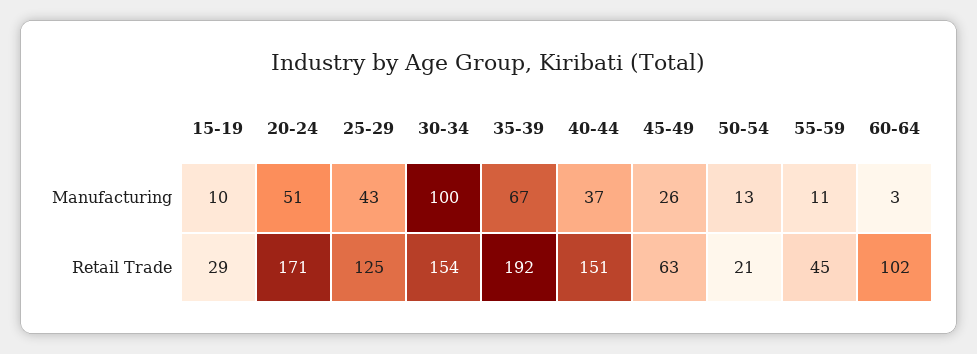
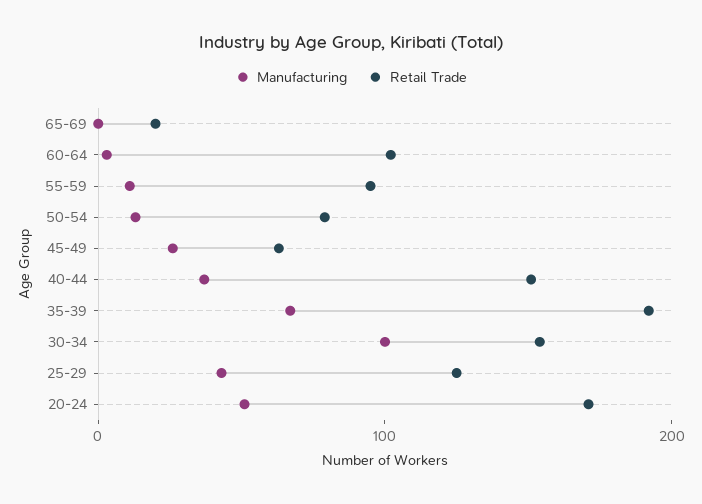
Manufacturing, 15-19: 10 -> none
Retail Trade, 15-19: 29 -> none
Retail Trade, 50-54: 21 -> 80
Retail Trade, 55-59: 45 -> 100
Manufacturing, 65-69: none -> 0
Retail Trade, 65-69: none -> 20

